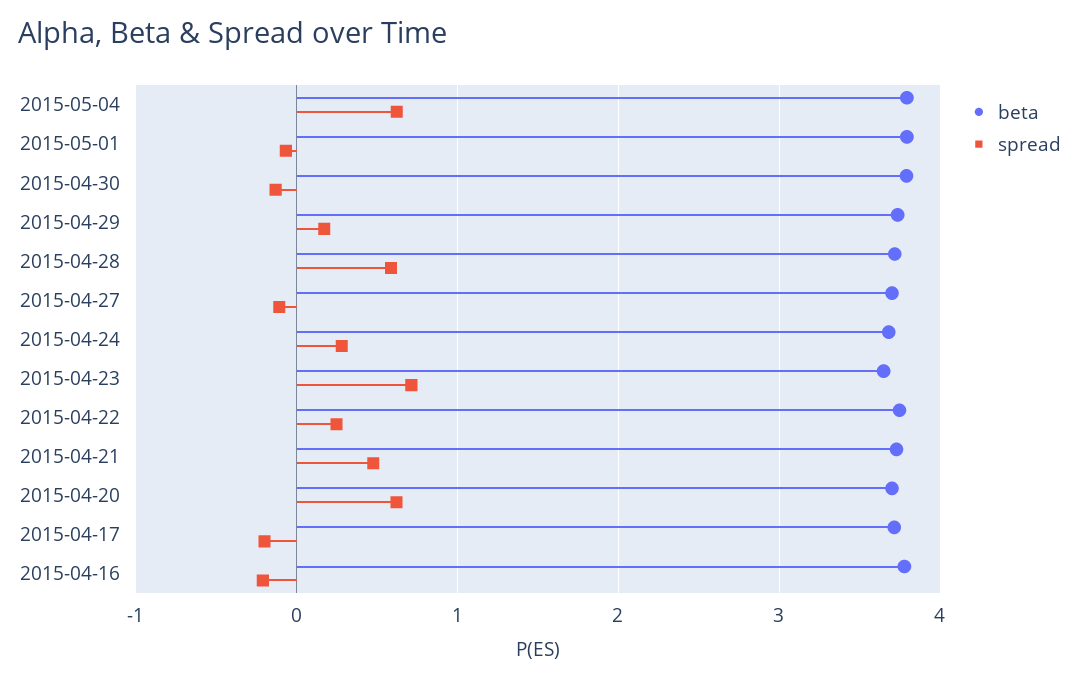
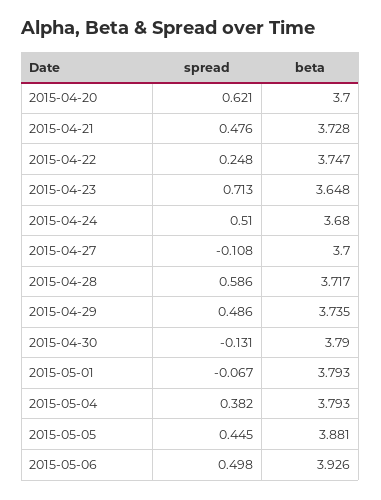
spread, 2015-05-04: 0.6 -> 0.382
spread, 2015-04-29: 0.2 -> 0.486
spread, 2015-04-24: 0.3 -> 0.51
beta, 2015-04-17: 3.7 -> none
spread, 2015-04-17: -0.2 -> none
beta, 2015-04-16: 3.8 -> none
spread, 2015-04-16: -0.2 -> none
spread, 2015-05-05: none -> 0.445
beta, 2015-05-05: none -> 3.881
spread, 2015-05-06: none -> 0.498
beta, 2015-05-06: none -> 3.926

